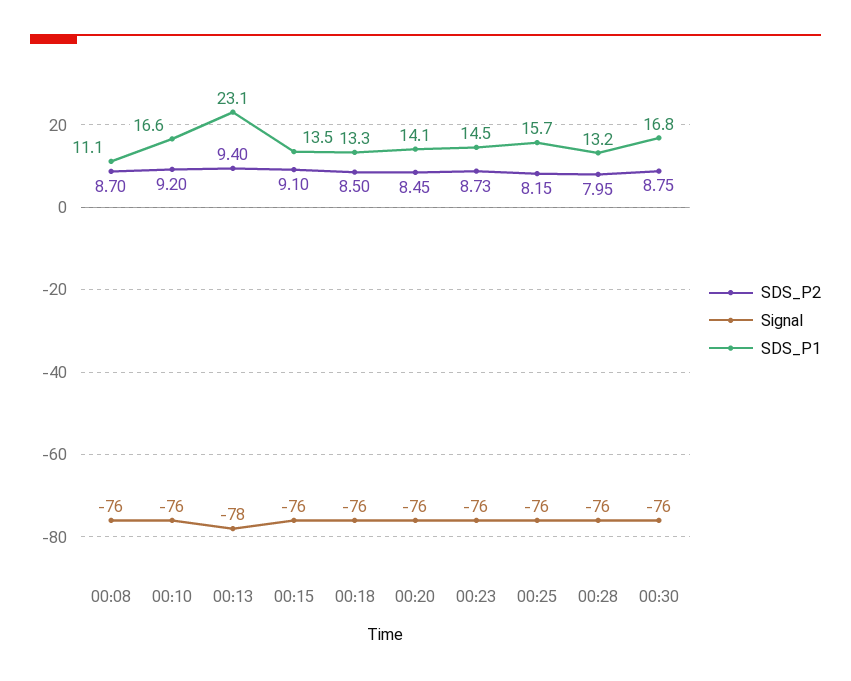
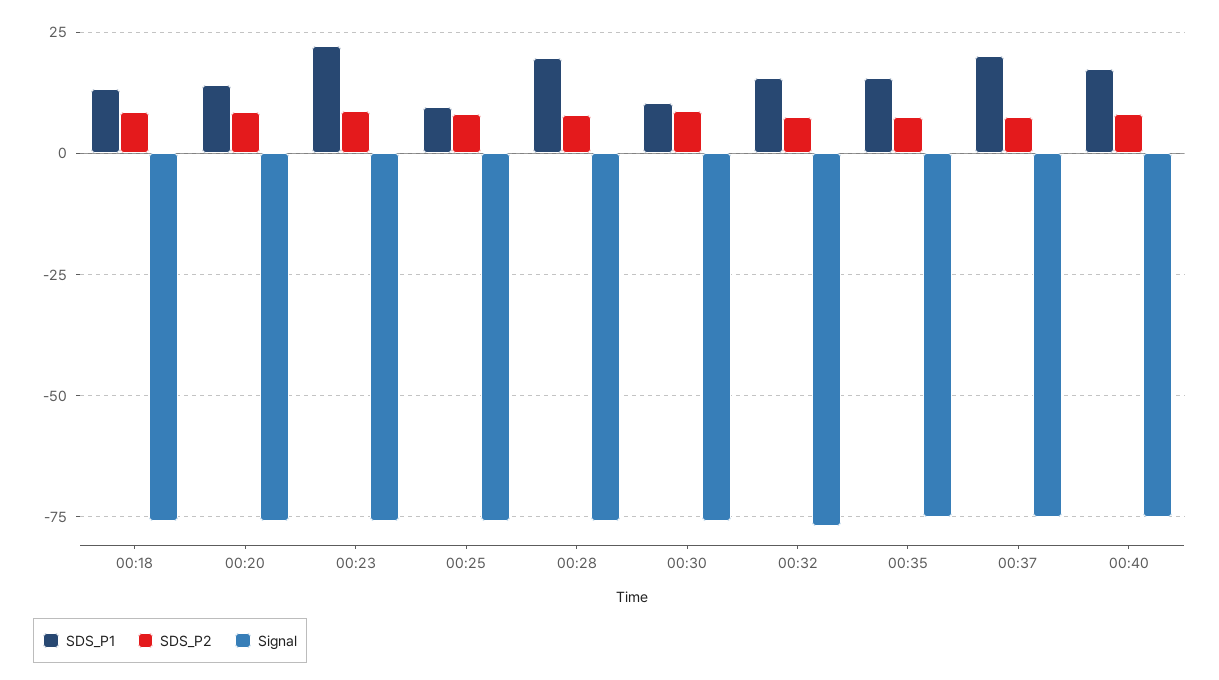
SDS_P2, 00:08: 8.7 -> none
Signal, 00:08: -76 -> none
SDS_P1, 00:08: 11.1 -> none
SDS_P2, 00:10: 9.2 -> none
Signal, 00:10: -76 -> none
SDS_P1, 00:10: 16.6 -> none
SDS_P2, 00:13: 9.4 -> none
Signal, 00:13: -78 -> none
SDS_P1, 00:13: 23.1 -> none
SDS_P2, 00:15: 9.1 -> none
Signal, 00:15: -76 -> none
SDS_P1, 00:15: 13.5 -> none
SDS_P1, 00:23: 14.5 -> 22.5
SDS_P1, 00:25: 15.7 -> 10
SDS_P1, 00:28: 13.2 -> 20
SDS_P1, 00:30: 16.8 -> 10
SDS_P1, 00:32: none -> 15
SDS_P2, 00:32: none -> 7.5
Signal, 00:32: none -> -77.5
SDS_P1, 00:35: none -> 15
SDS_P2, 00:35: none -> 7.5
Signal, 00:35: none -> -75
SDS_P1, 00:37: none -> 20
SDS_P2, 00:37: none -> 7.5
Signal, 00:37: none -> -75
SDS_P1, 00:40: none -> 17.5
SDS_P2, 00:40: none -> 7.5
Signal, 00:40: none -> -75

